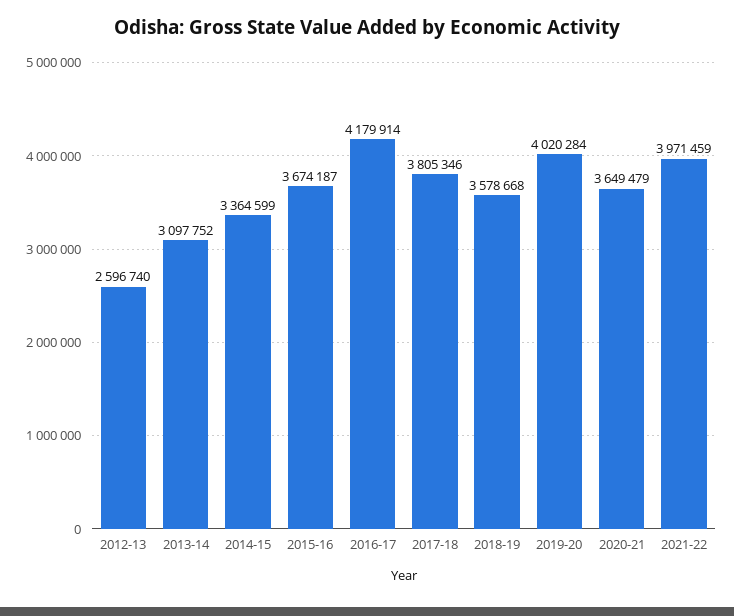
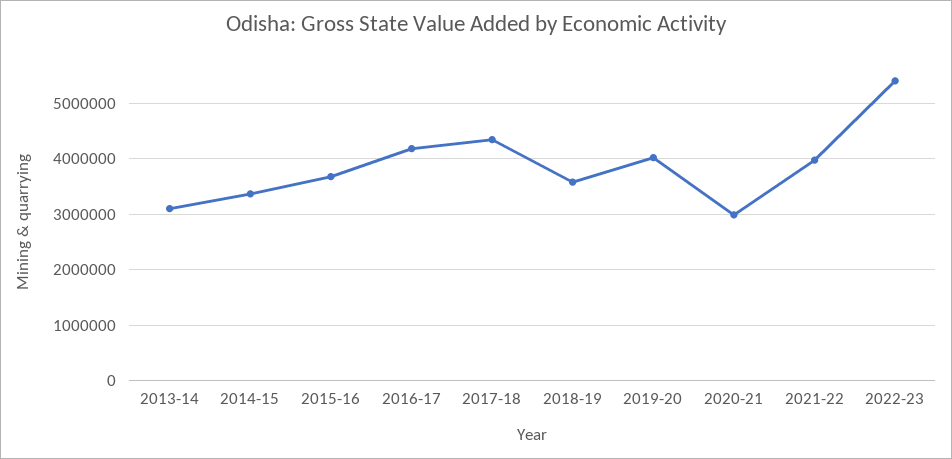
2012-13: 2596740 -> none
2017-18: 3805346 -> 4400000
2020-21: 3649479 -> 3000000
2022-23: none -> 5400000

